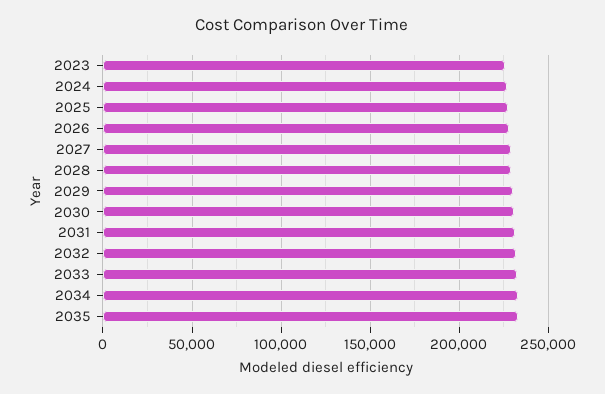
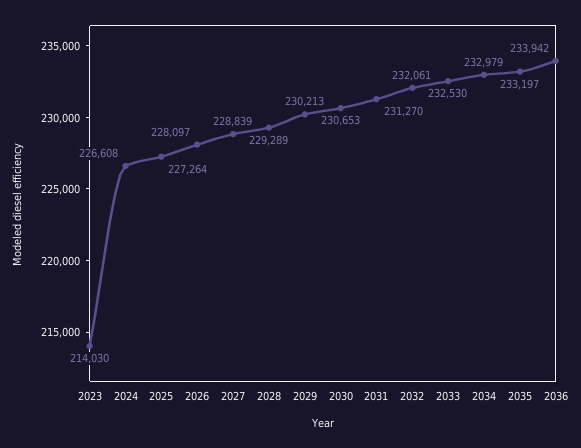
2023: 225000 -> 214030
2036: none -> 233942

